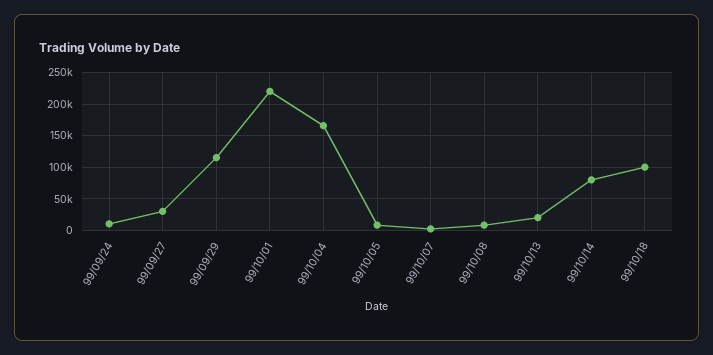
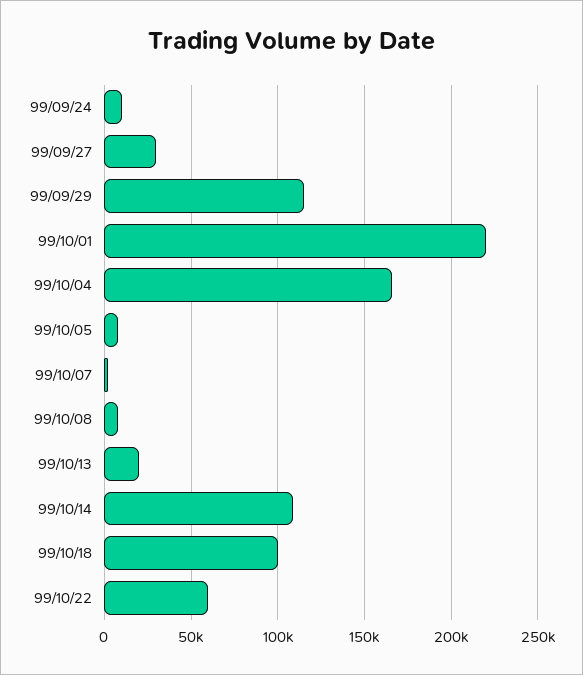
99/10/14: 80000 -> 110000
99/10/22: none -> 60000

